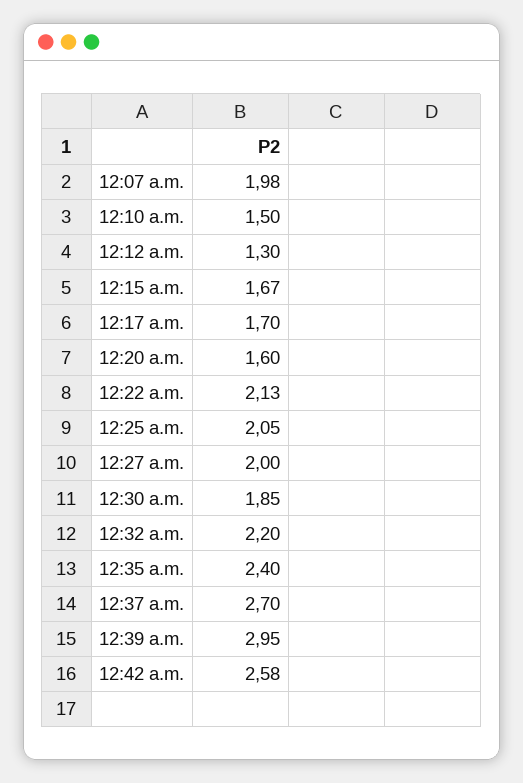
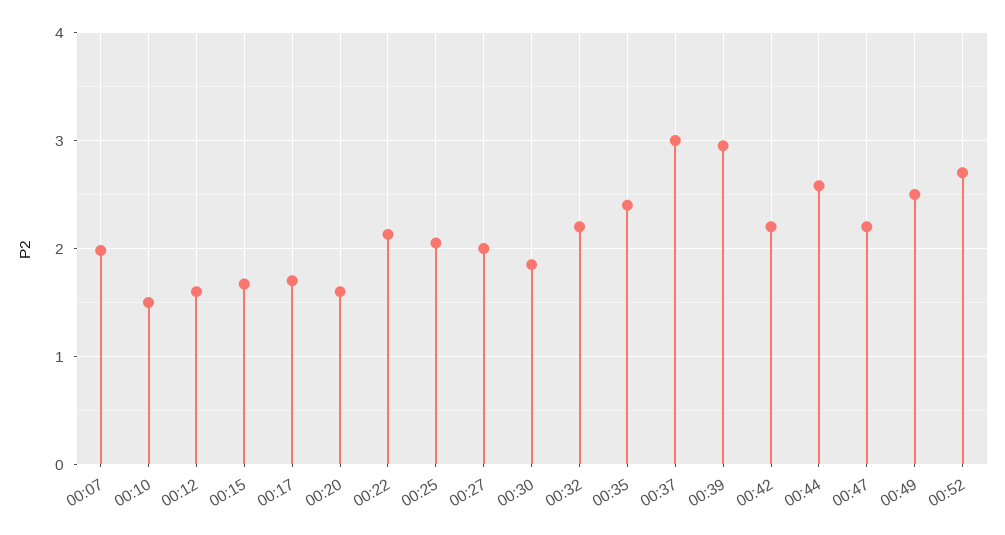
12:12 a.m.: 1.3 -> 1.6
12:37 a.m.: 2.7 -> 3
12:42 a.m.: 2.58 -> 2.2
00:44: none -> 2.6
00:47: none -> 2.2
00:49: none -> 2.5
00:52: none -> 2.7

